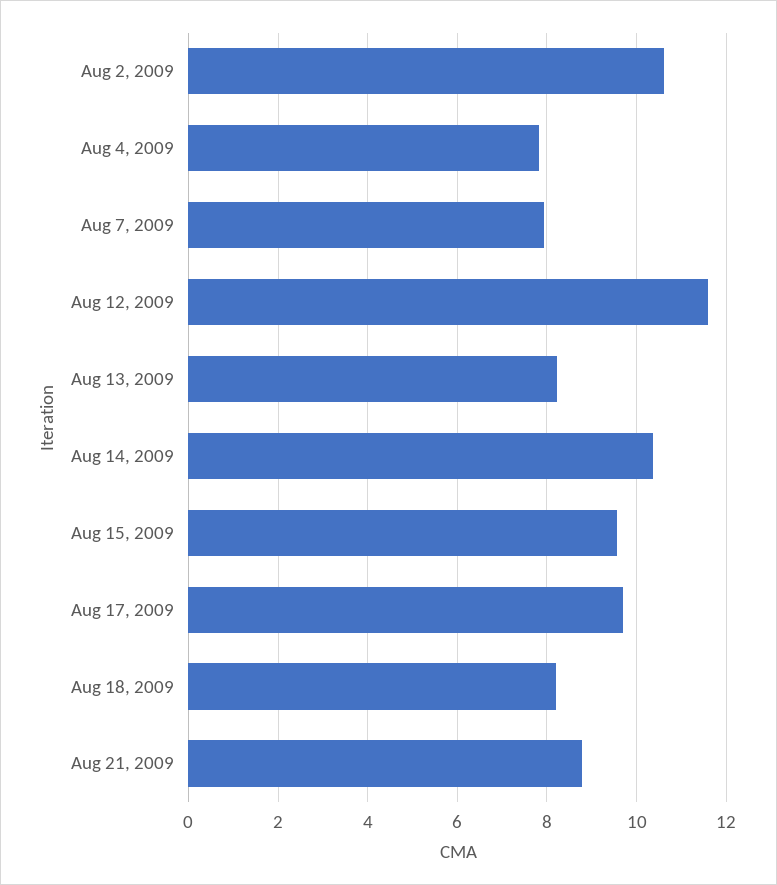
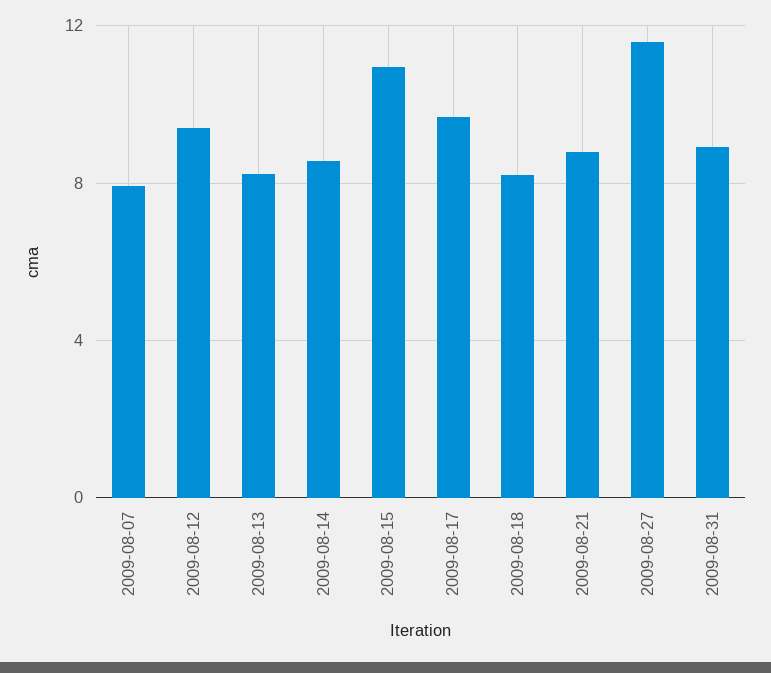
Aug 2, 2009: 10.6 -> none
Aug 4, 2009: 7.8 -> none
Aug 12, 2009: 11.6 -> 9.5
Aug 14, 2009: 10.4 -> 8.5
Aug 15, 2009: 9.6 -> 11
2009-08-27: none -> 11.5
2009-08-31: none -> 9

